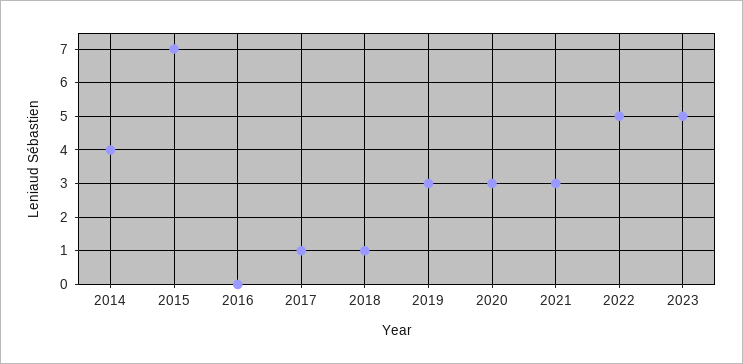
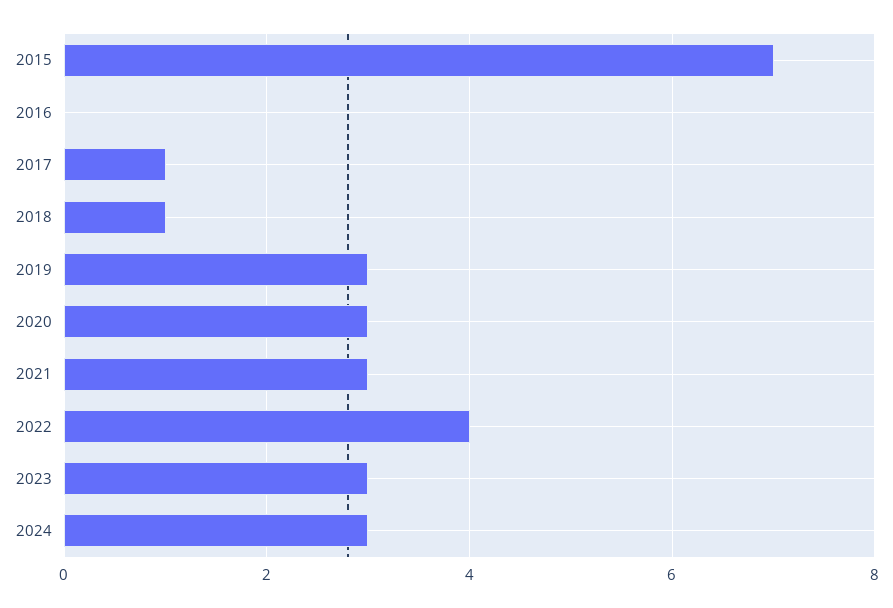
2014: 4 -> none
2022: 5 -> 4
2023: 5 -> 3
2024: none -> 3

